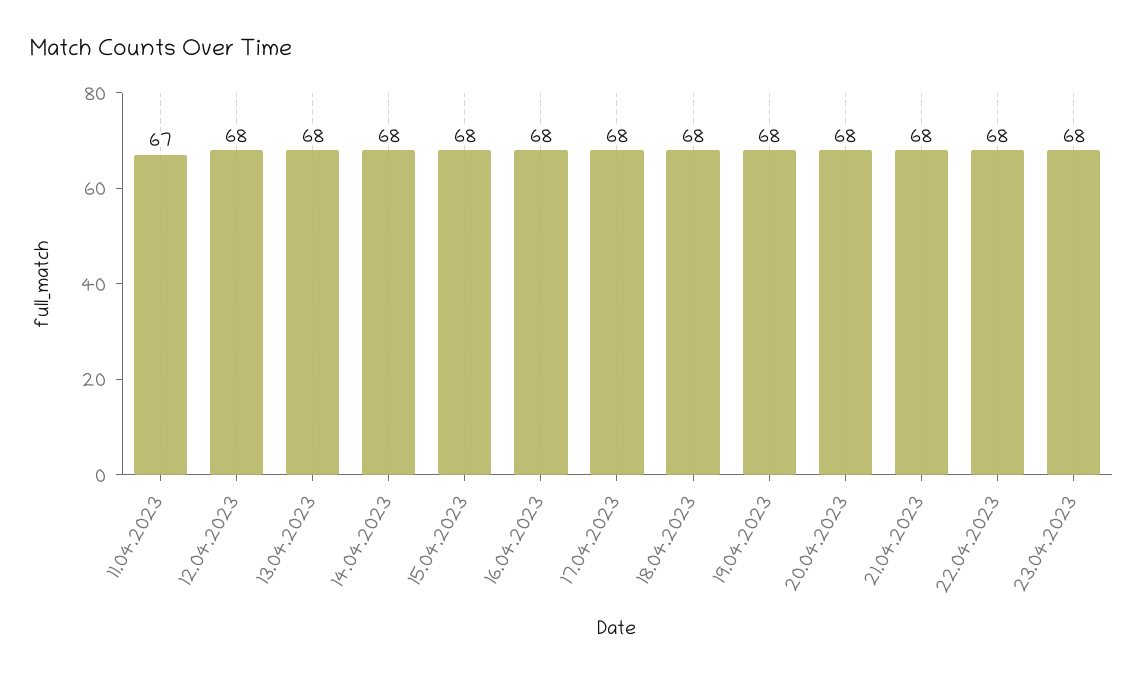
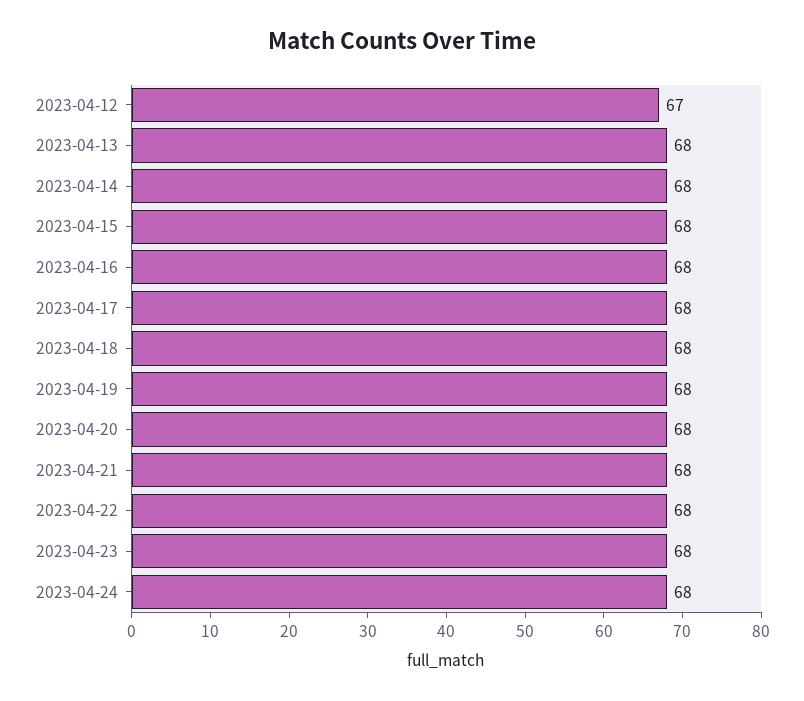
11.04.2023: 67 -> none
12.04.2023: 68 -> 67
2023-04-24: none -> 68

